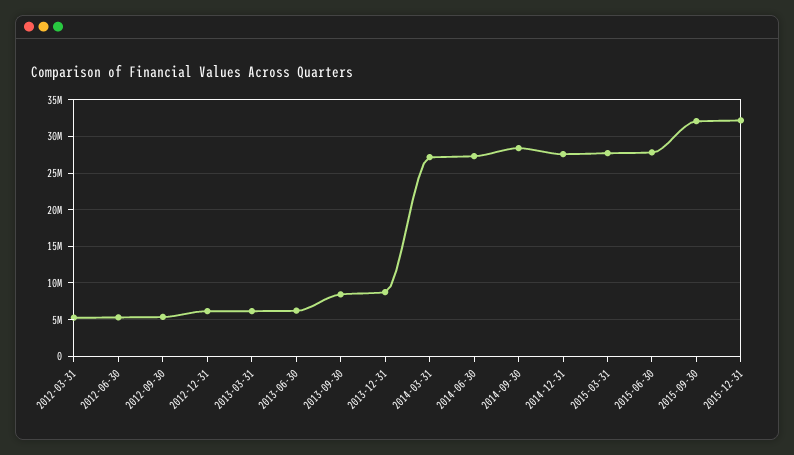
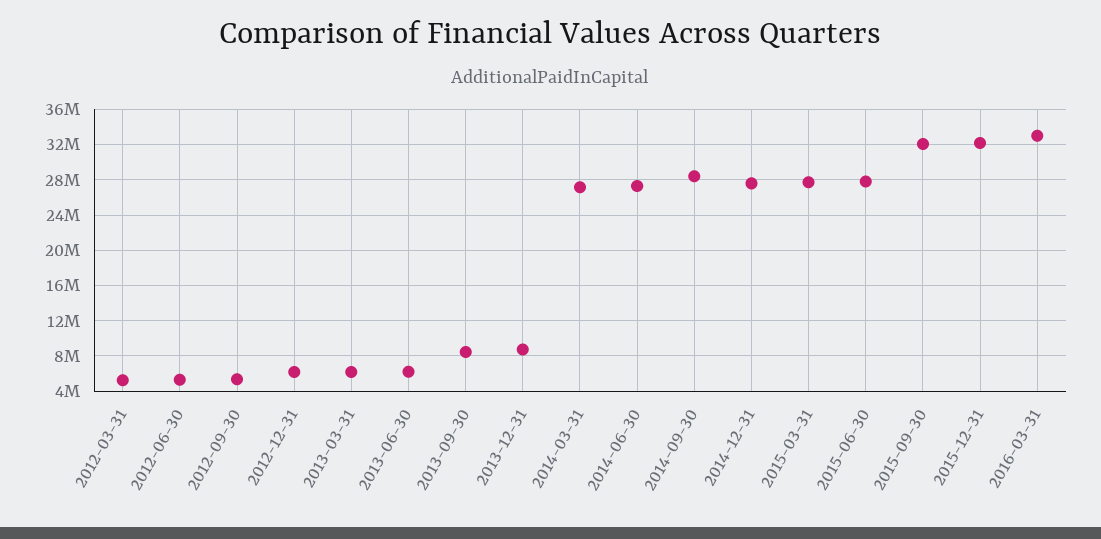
2016-03-31: none -> 33000000

